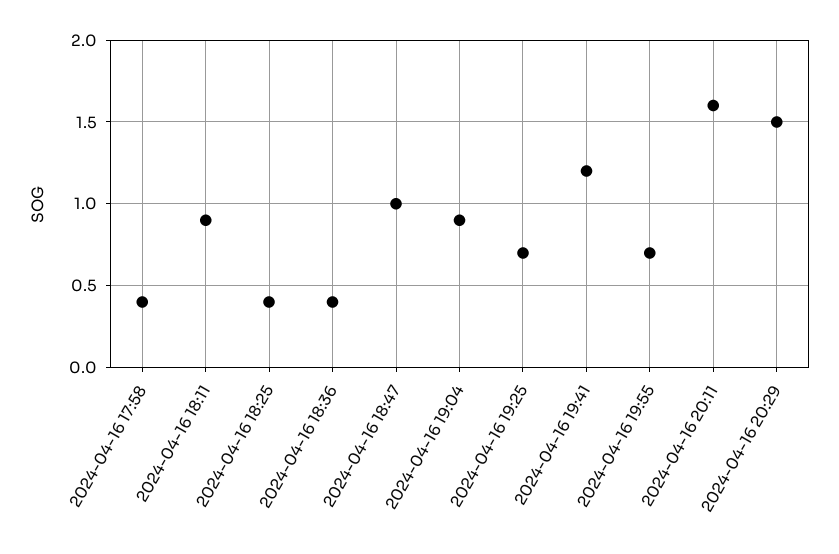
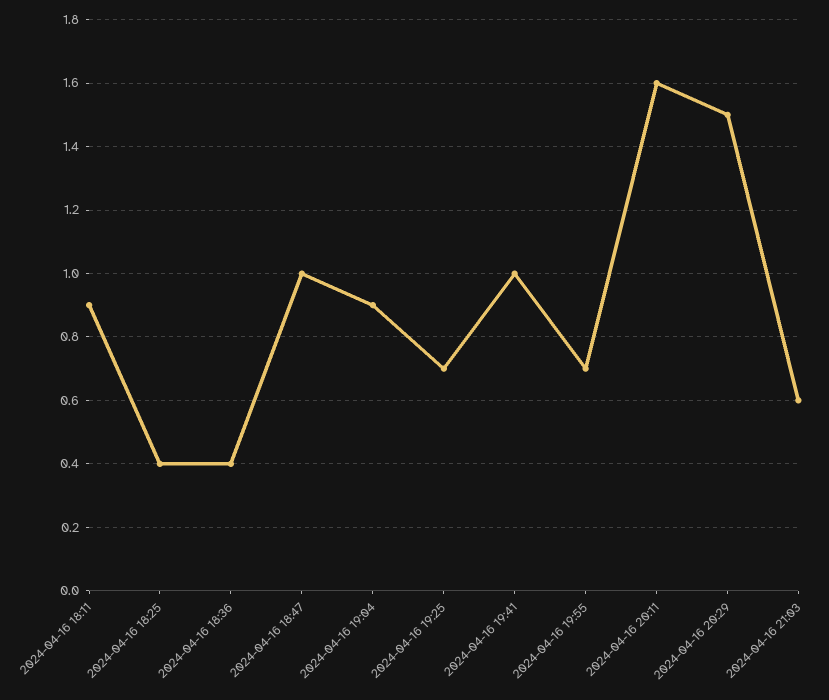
2024-04-16 17:58: 0.4 -> none
2024-04-16 19:41: 1.2 -> 1
2024-04-16 21:03: none -> 0.6

